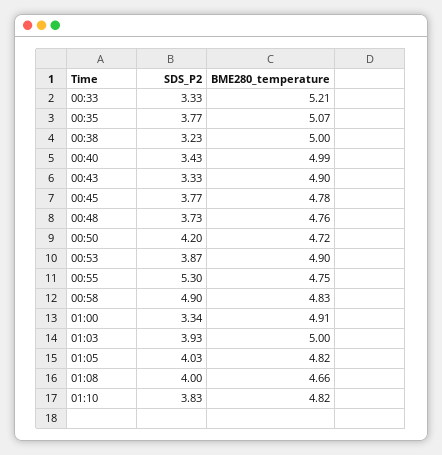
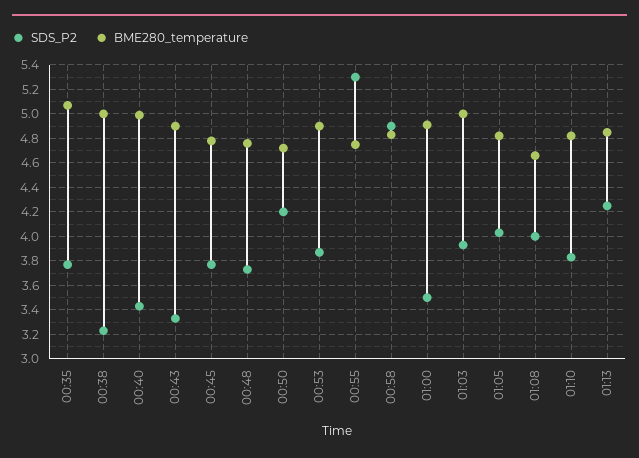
SDS_P2, 00:33: 3.33 -> none
BME280_temperature, 00:33: 5.21 -> none
SDS_P2, 01:00: 3.34 -> 3.5
SDS_P2, 01:13: none -> 4.25
BME280_temperature, 01:13: none -> 4.85

